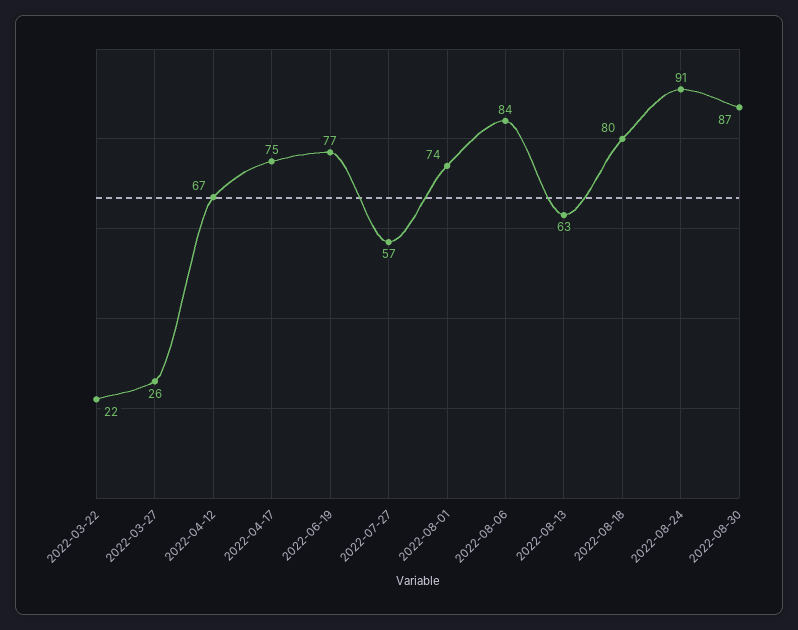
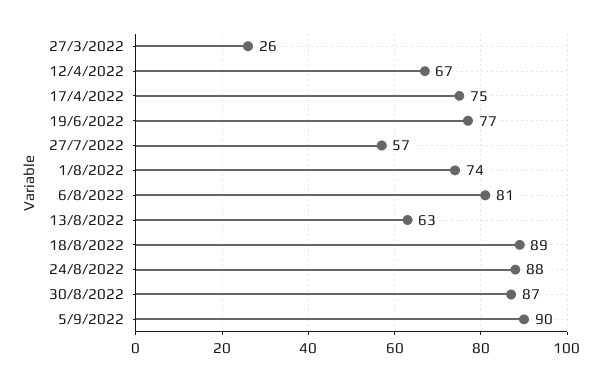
2022-03-22: 22 -> none
2022-08-06: 84 -> 81
2022-08-18: 80 -> 89
2022-08-24: 91 -> 88
5/9/2022: none -> 90

